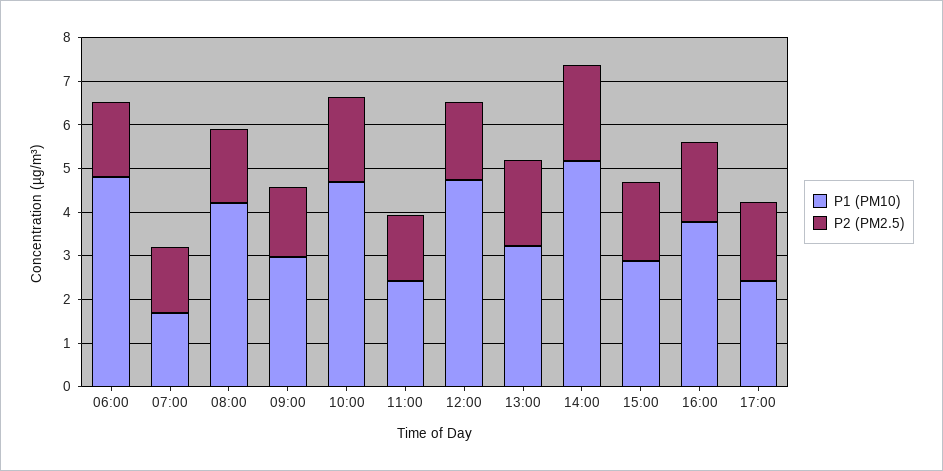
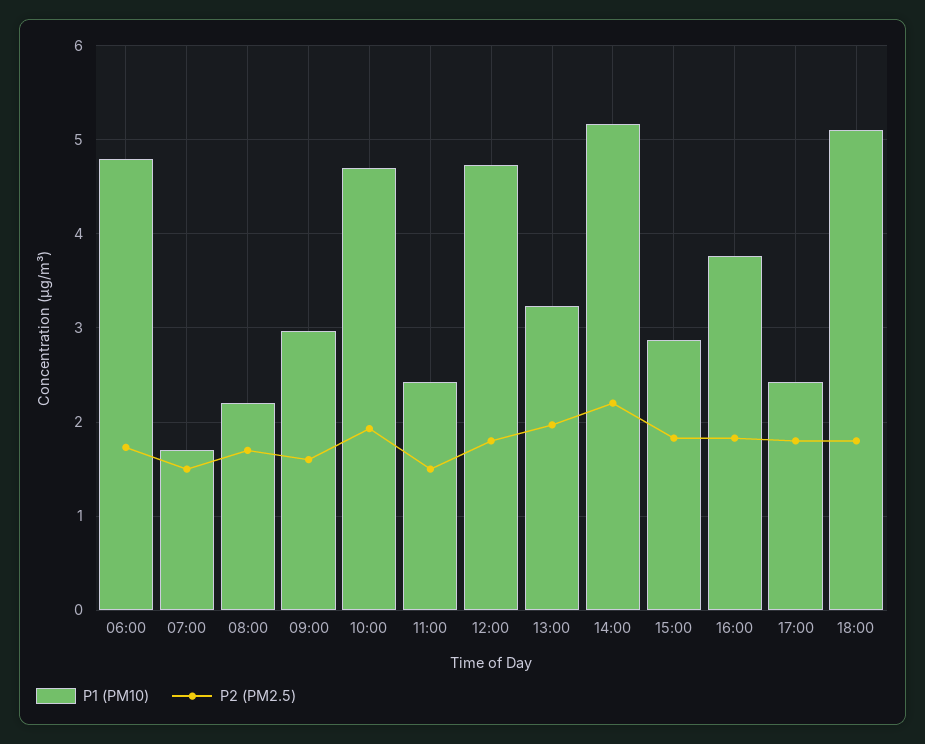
P1 (PM10), 08:00: 4.2 -> 2.2
P1 (PM10), 18:00: none -> 5.1
P2 (PM2.5), 18:00: none -> 1.8

